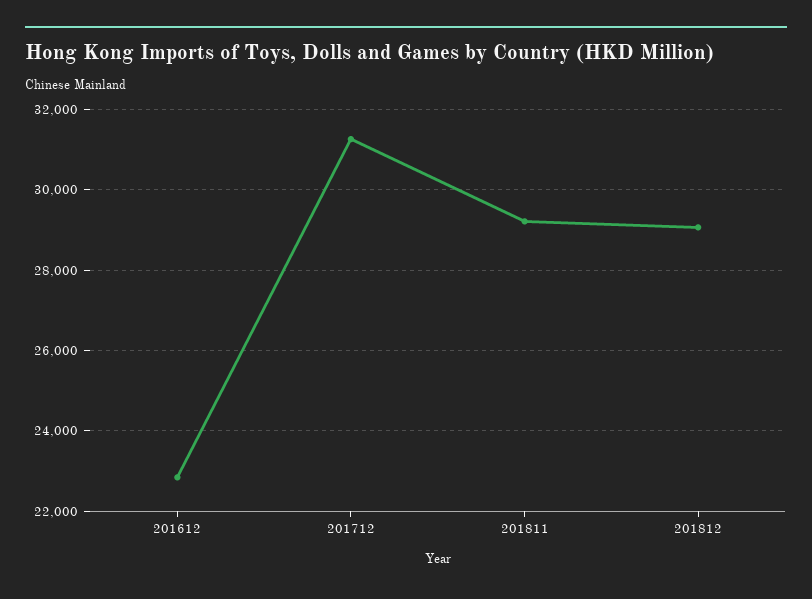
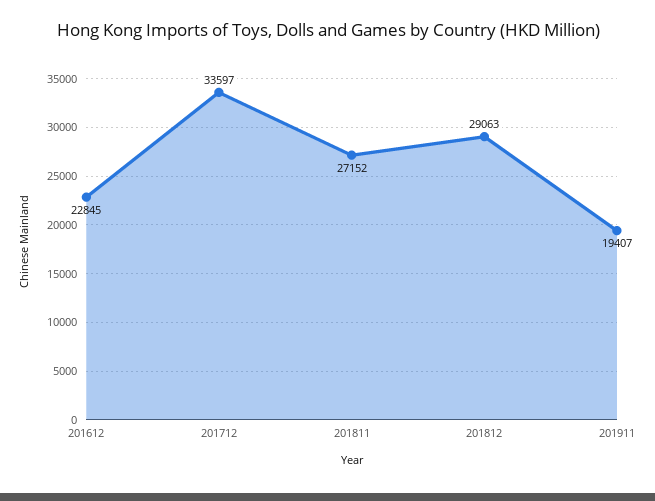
201712: 31200 -> 33597
201811: 29200 -> 27152
201911: none -> 19407

